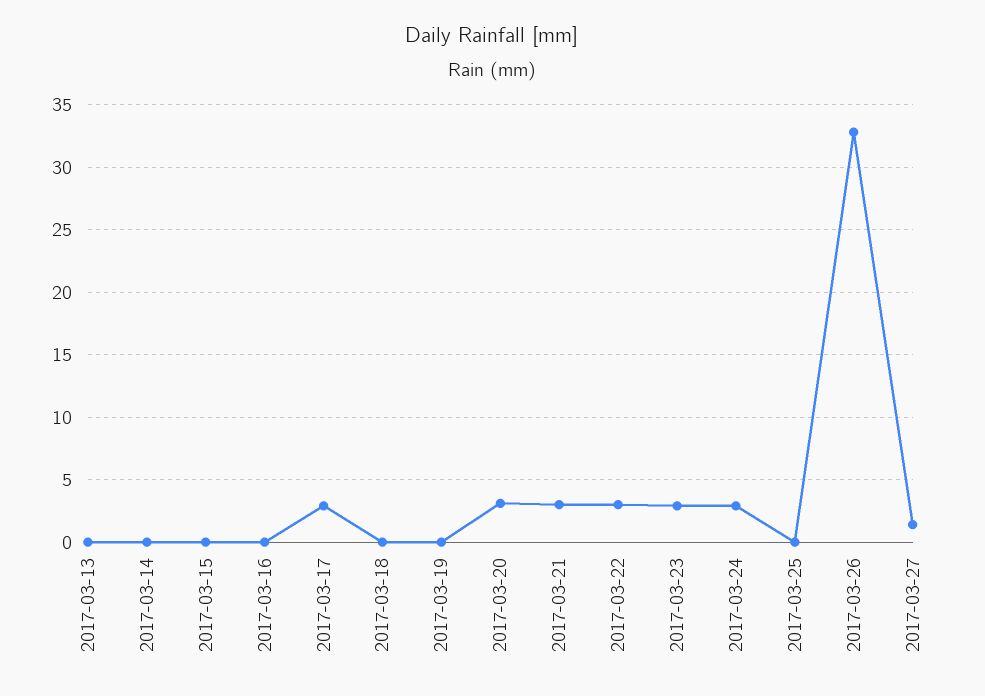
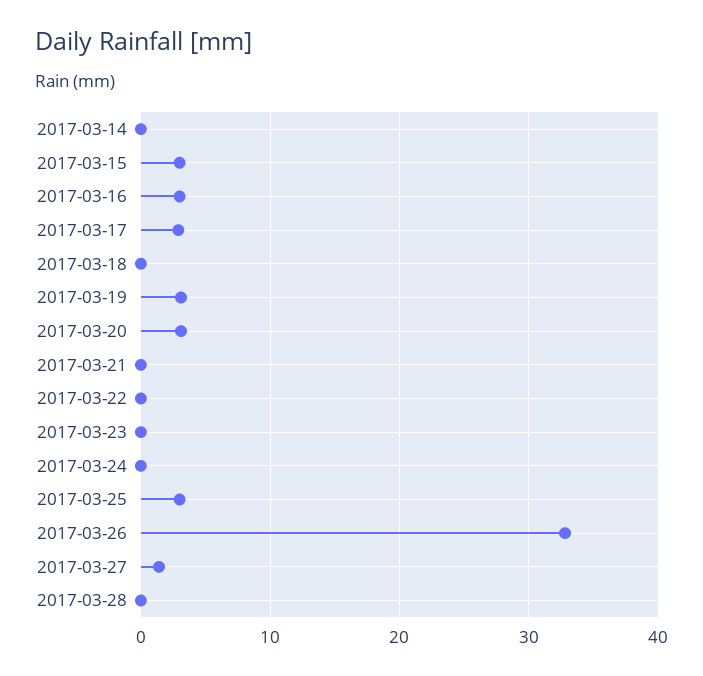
2017-03-13: 0 -> none
2017-03-15: 0 -> 3
2017-03-16: 0 -> 3
2017-03-19: 0 -> 3
2017-03-21: 3 -> 0
2017-03-22: 3 -> 0
2017-03-23: 3 -> 0
2017-03-24: 3 -> 0
2017-03-25: 0 -> 3
2017-03-28: none -> 0

